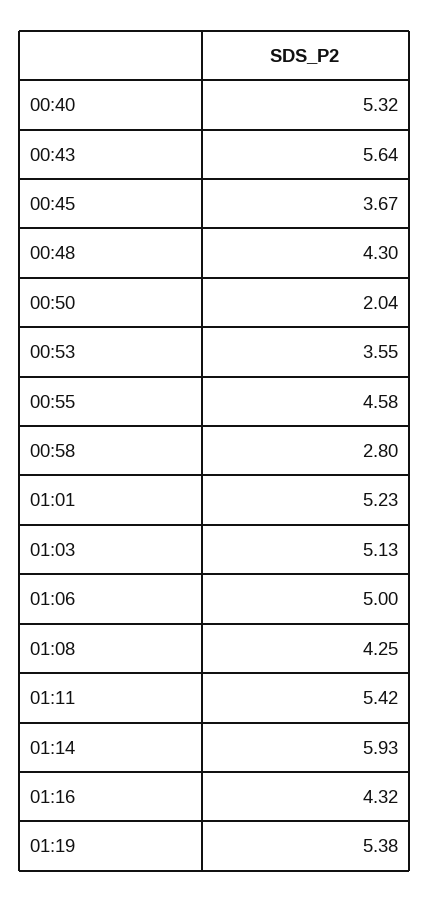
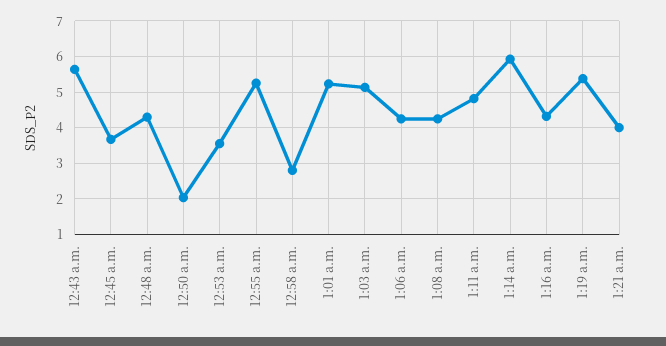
00:40: 5.32 -> none
00:55: 4.58 -> 5.2
01:06: 5 -> 4.2
01:11: 5.42 -> 4.8
1:21 a.m.: none -> 4

